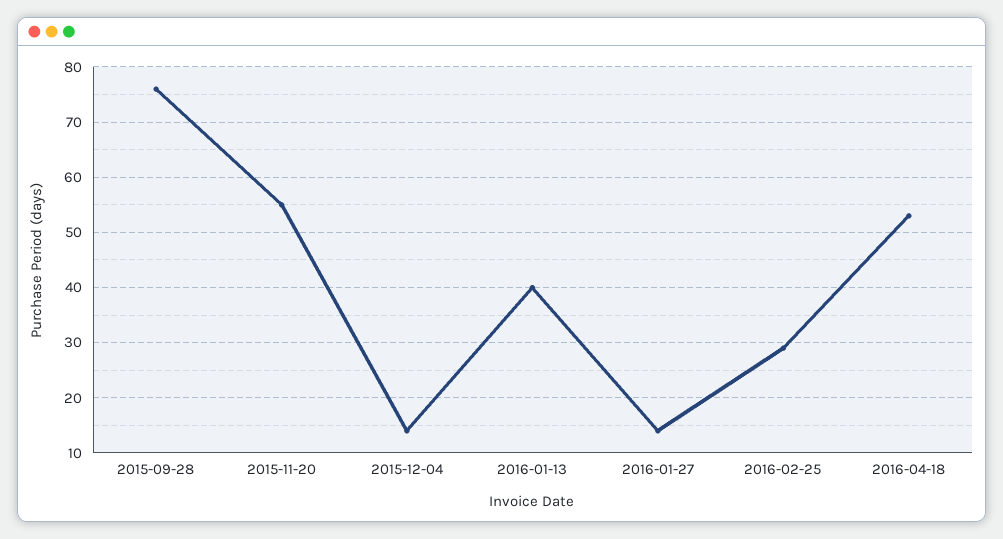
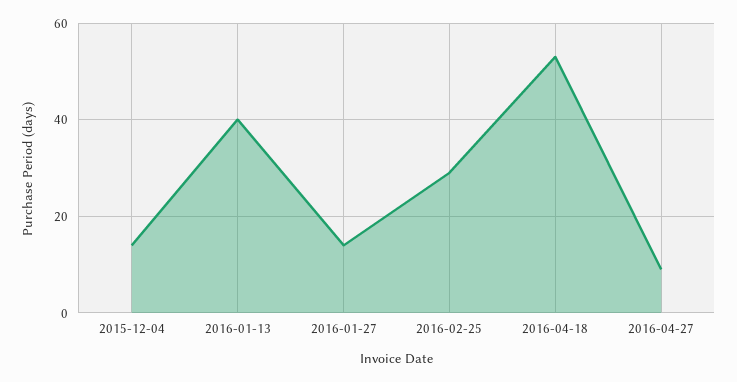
2015-09-28: 75 -> none
2015-11-20: 55 -> none
2016-04-27: none -> 10

